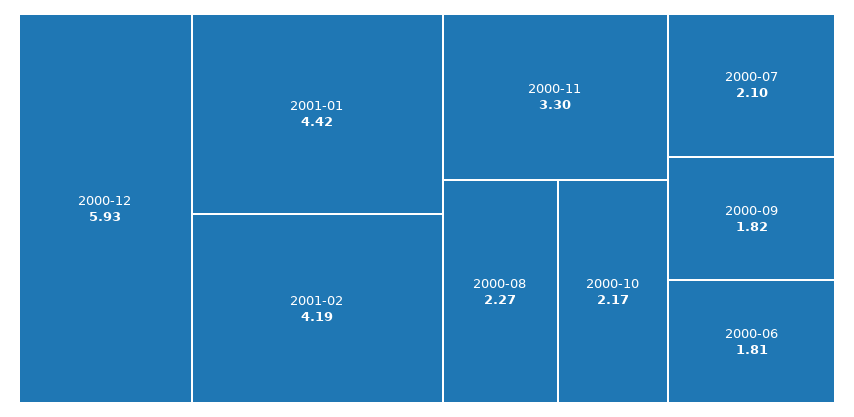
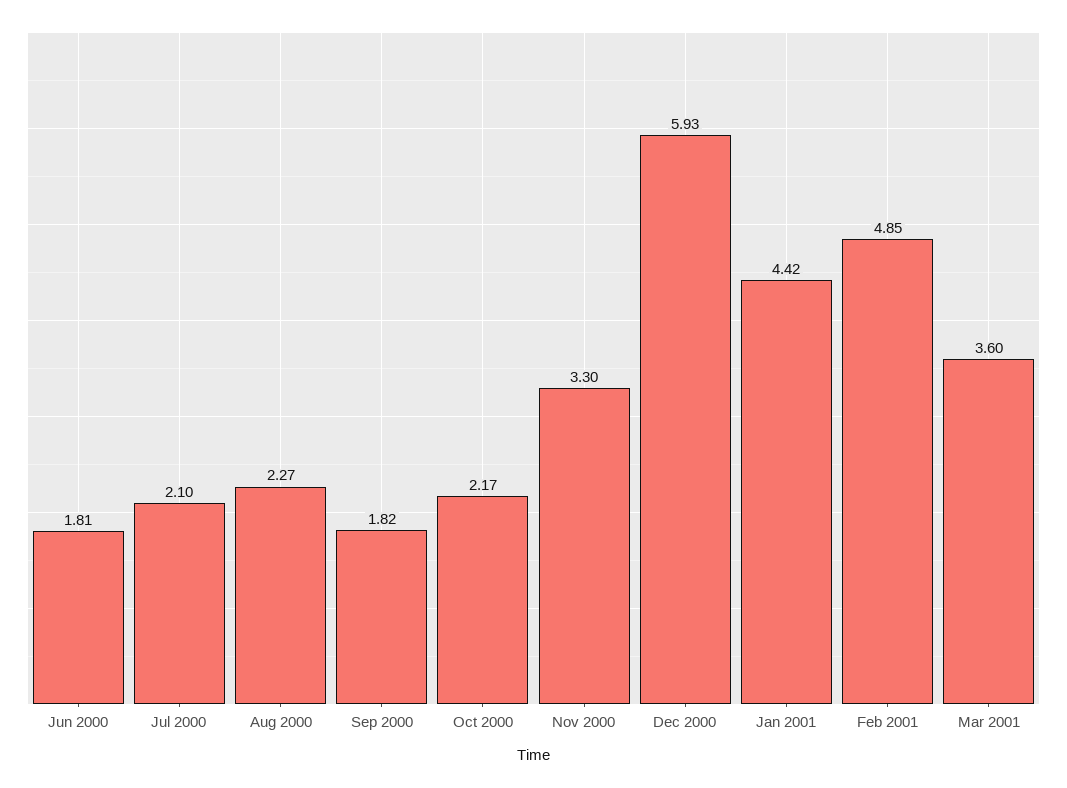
2001-02: 4.19 -> 4.85
Mar 2001: none -> 3.6

